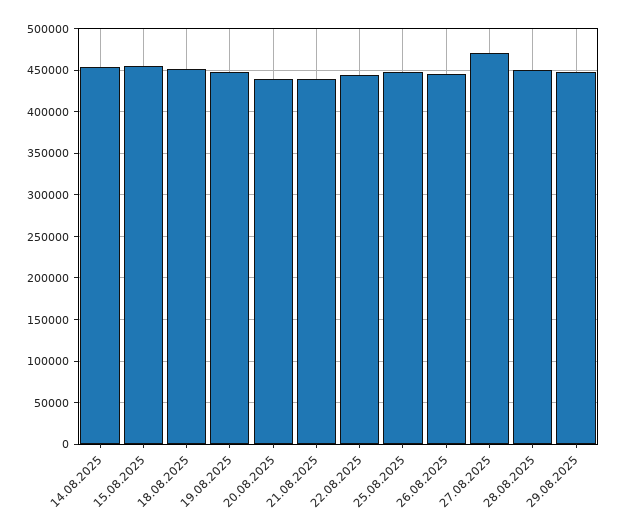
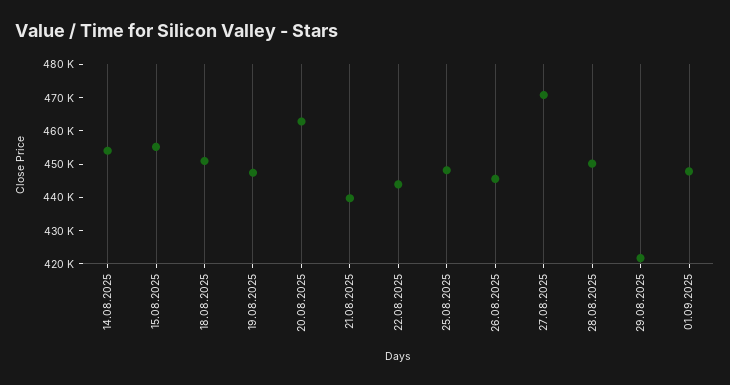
20.08.2025: 440000 -> 462500
29.08.2025: 450000 -> 422500
01.09.2025: none -> 447500

